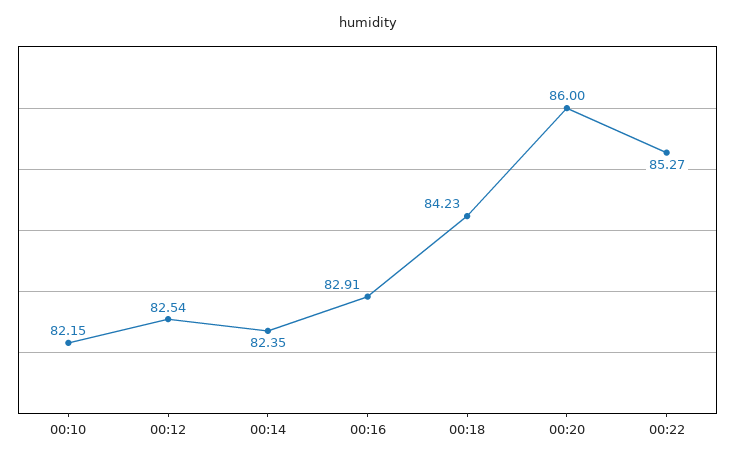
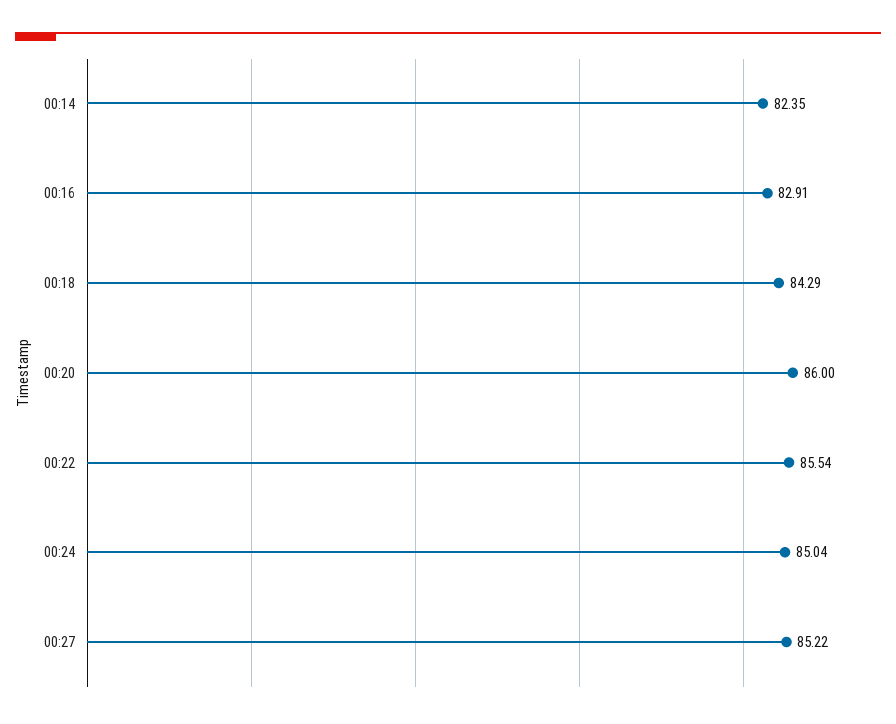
00:10: 82.15 -> none
00:12: 82.54 -> none
00:18: 84.23 -> 84.29
00:22: 85.27 -> 85.54
00:24: none -> 85.04
00:27: none -> 85.22

